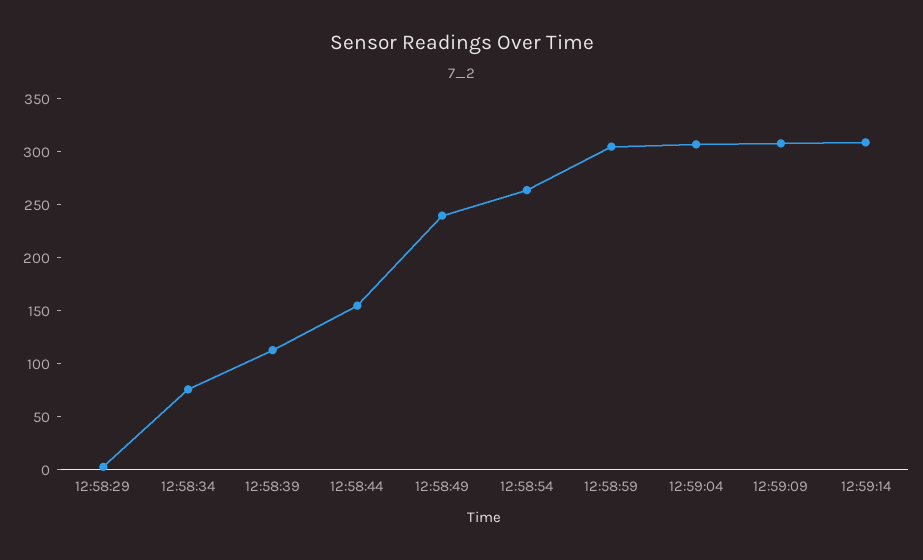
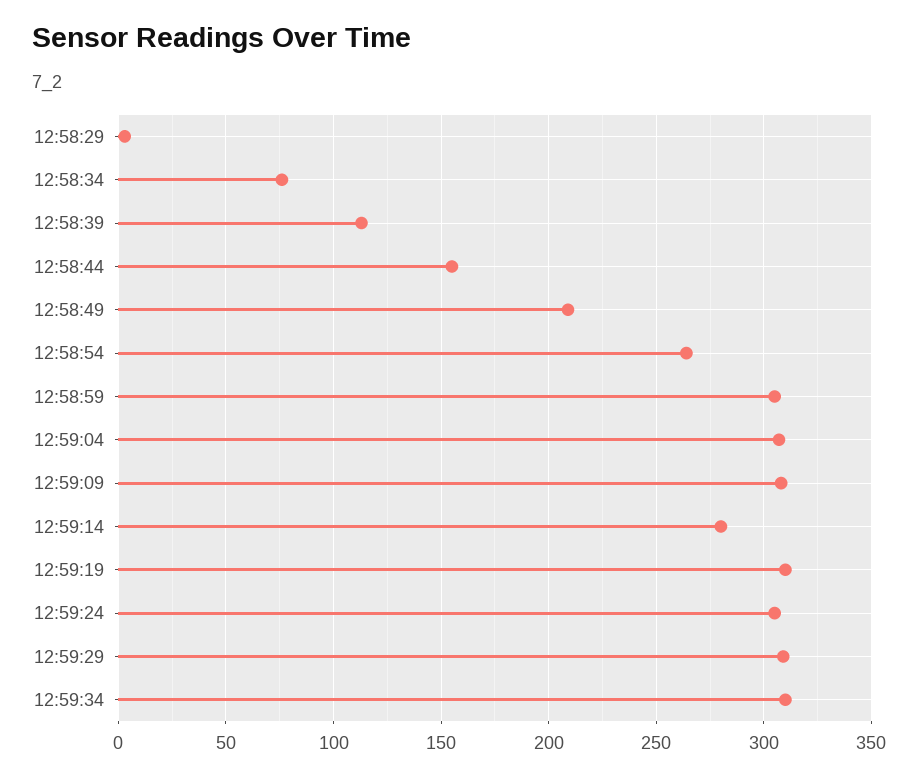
12:58:49: 240 -> 210
12:59:14: 310 -> 280
12:59:19: none -> 310
12:59:24: none -> 305
12:59:29: none -> 310
12:59:34: none -> 310

